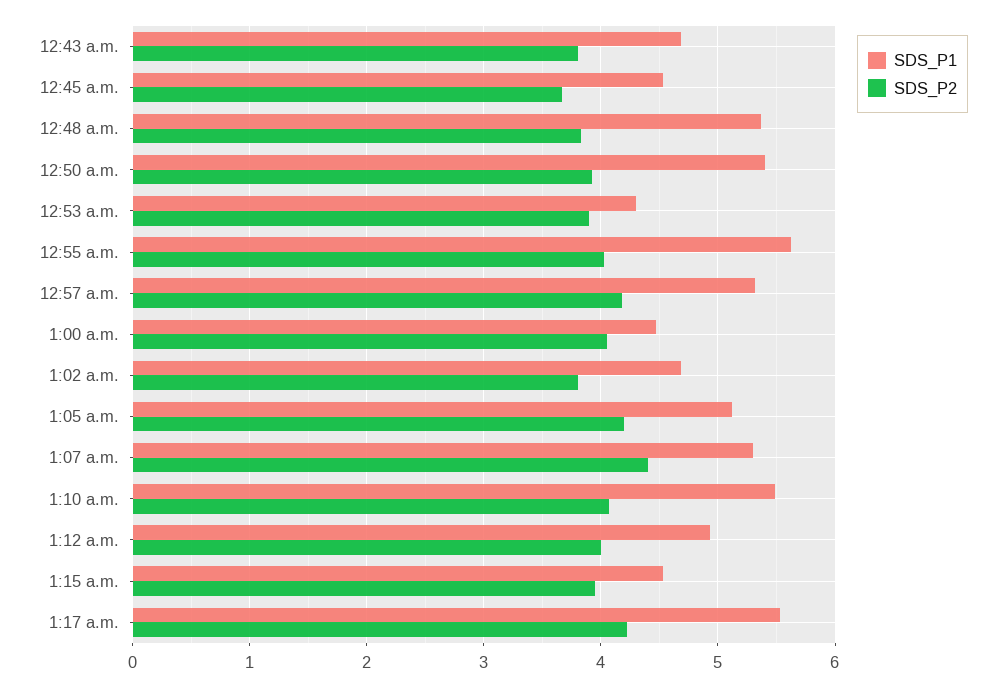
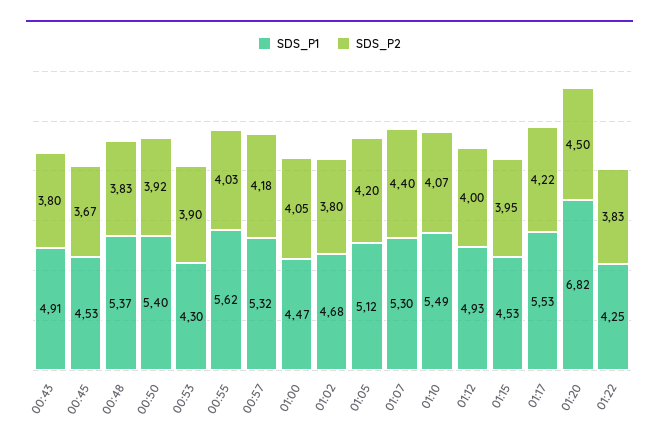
SDS_P1, 12:43 a.m.: 4.7 -> 4.91
SDS_P1, 01:20: none -> 6.82
SDS_P2, 01:20: none -> 4.5
SDS_P1, 01:22: none -> 4.25
SDS_P2, 01:22: none -> 3.83

